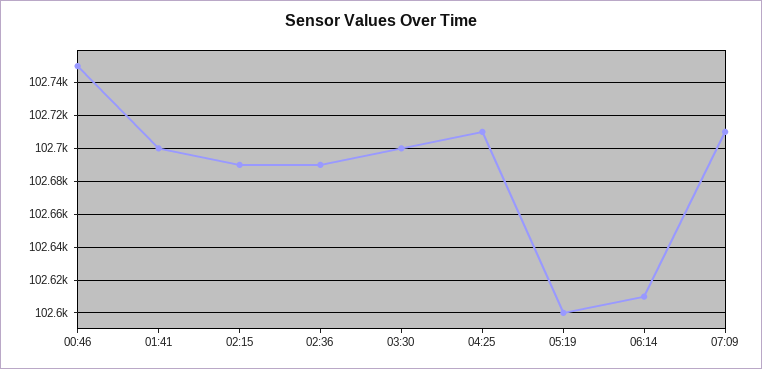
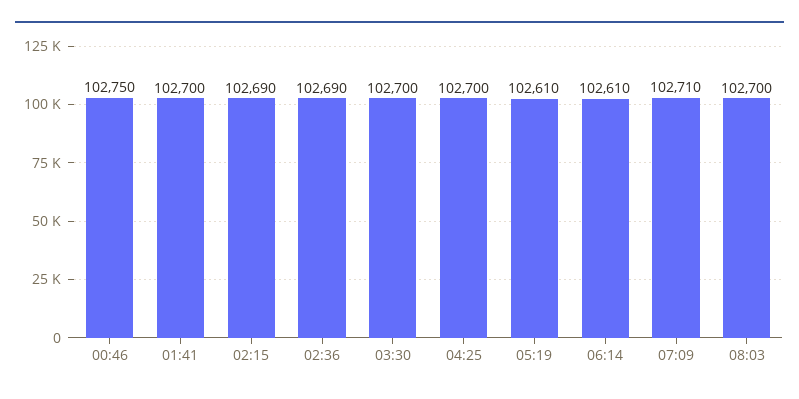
04:25: 102710 -> 102700
05:19: 102600 -> 102610
08:03: none -> 102700

